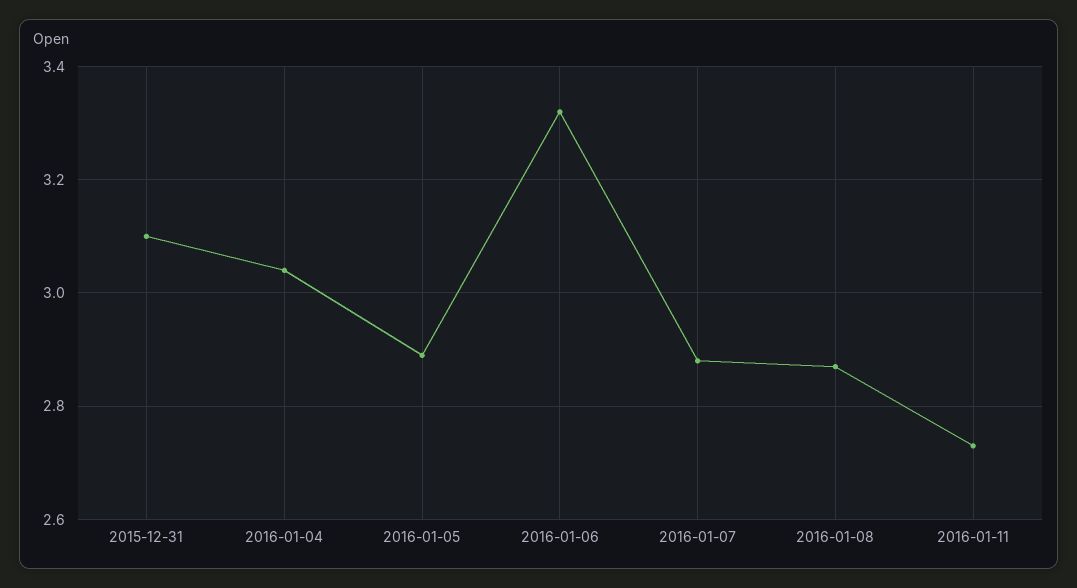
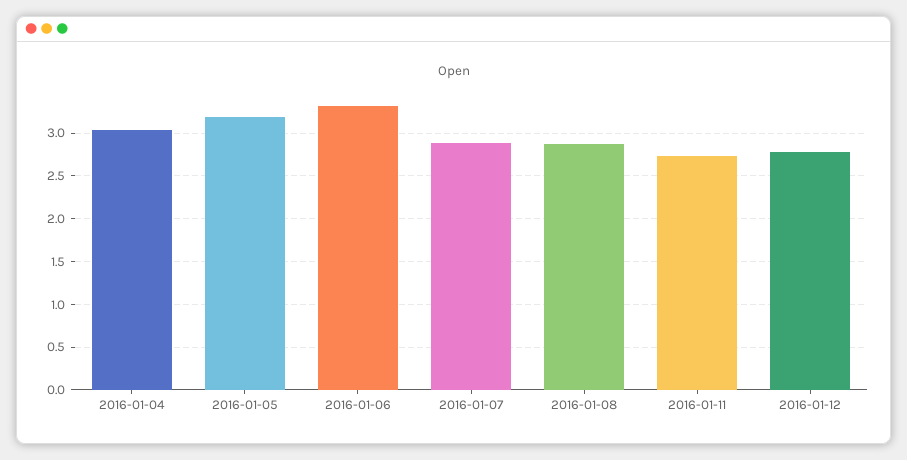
2015-12-31: 3.1 -> none
2016-01-05: 2.9 -> 3.2
2016-01-12: none -> 2.8

